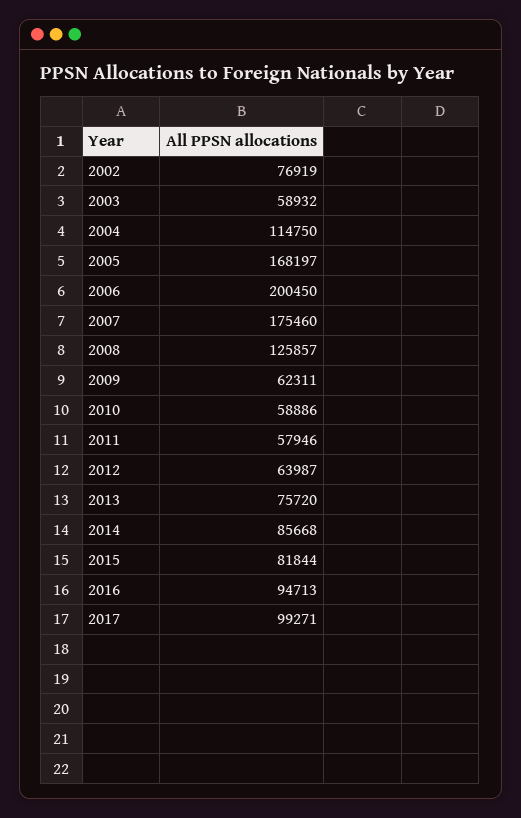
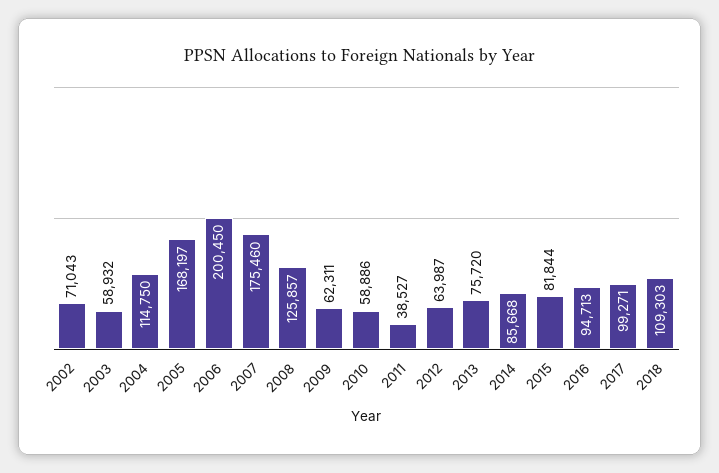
2002: 76919 -> 71043
2011: 57946 -> 38527
2018: none -> 109303

